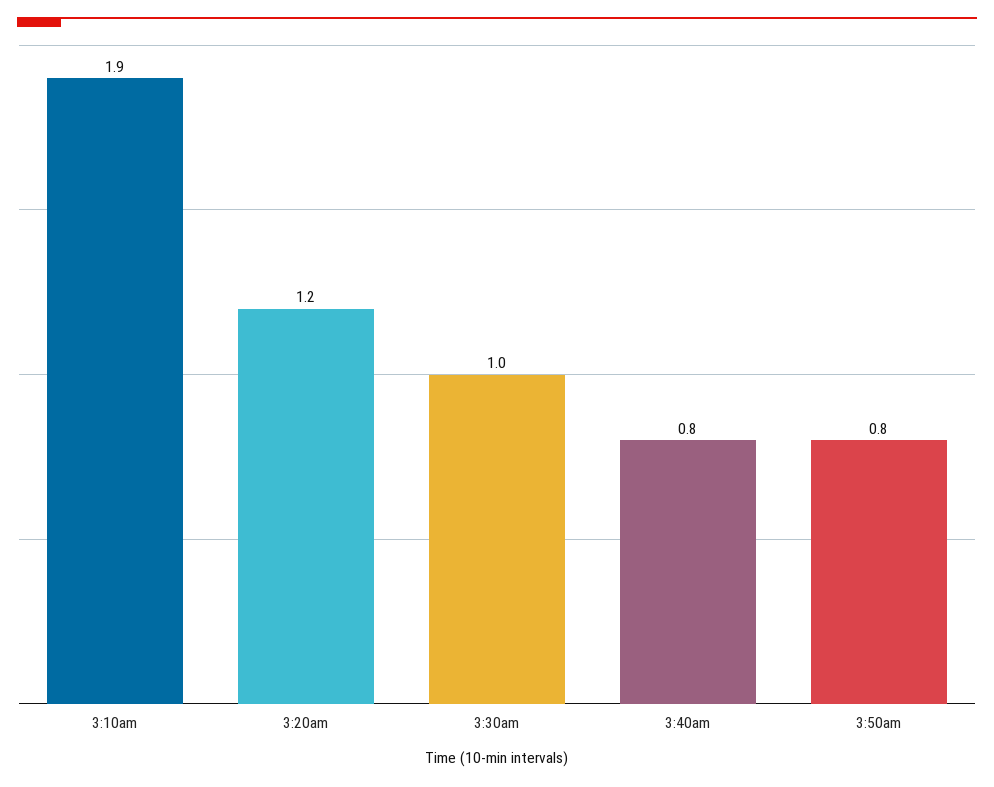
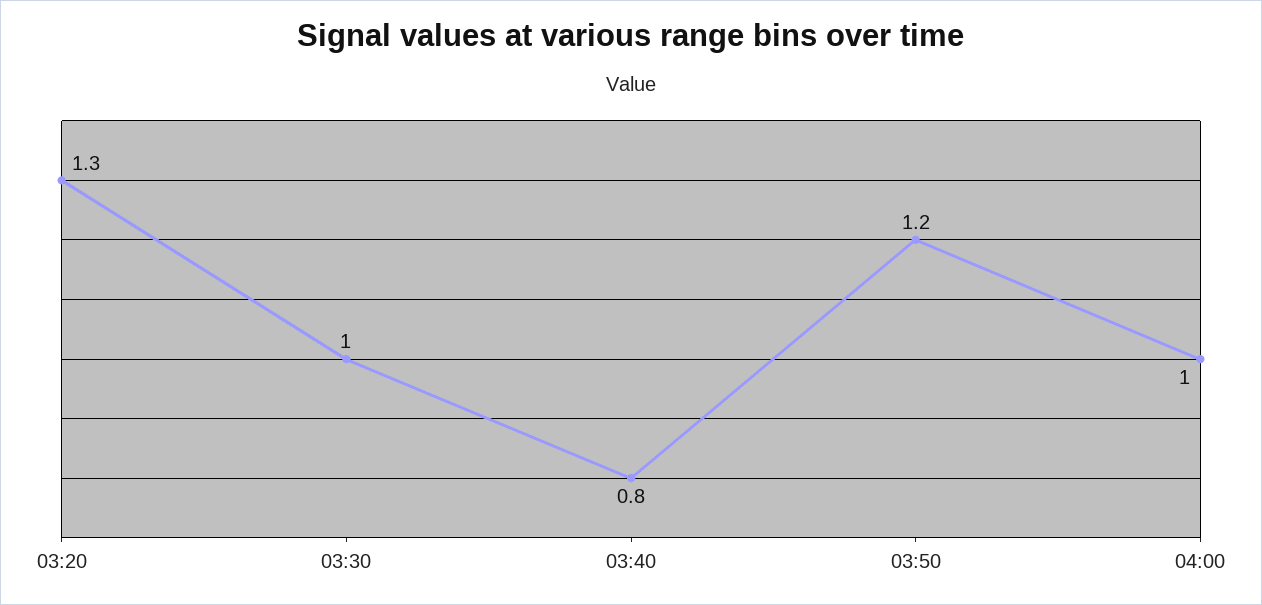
3:10am: 1.9 -> none
3:20am: 1.2 -> 1.3
3:50am: 0.8 -> 1.2
04:00: none -> 1

